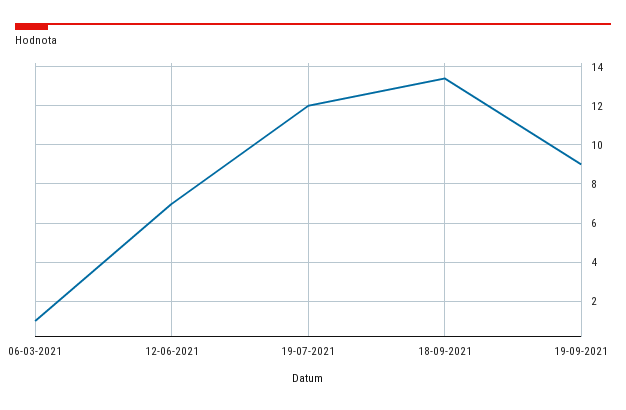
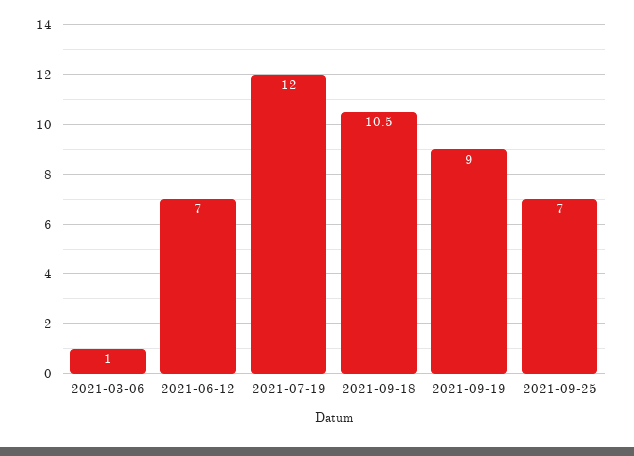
18-09-2021: 13.5 -> 10.5
2021-09-25: none -> 7

